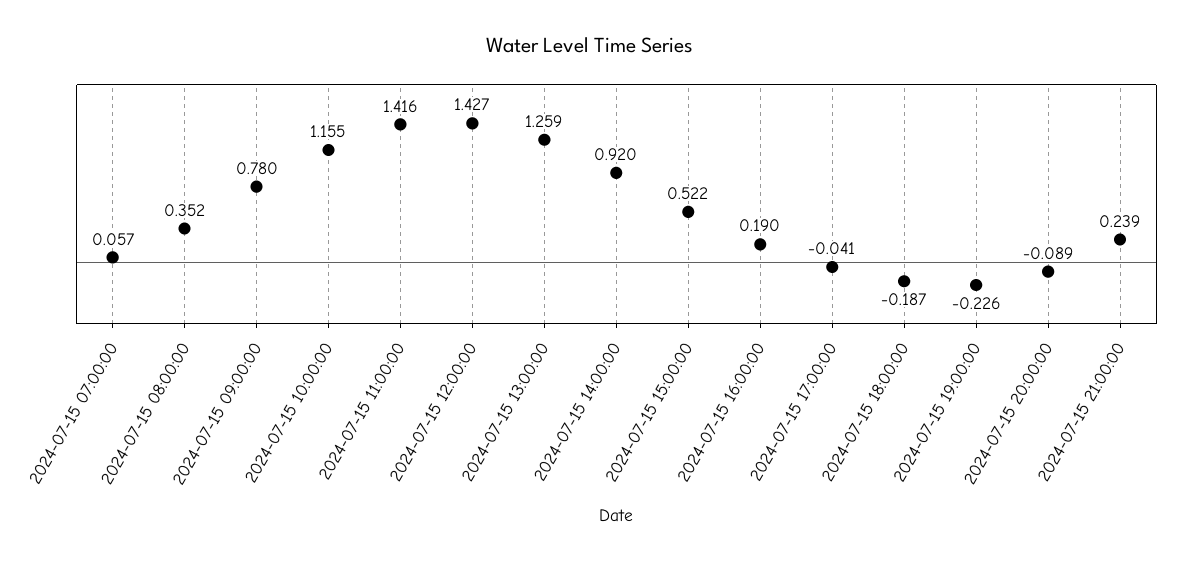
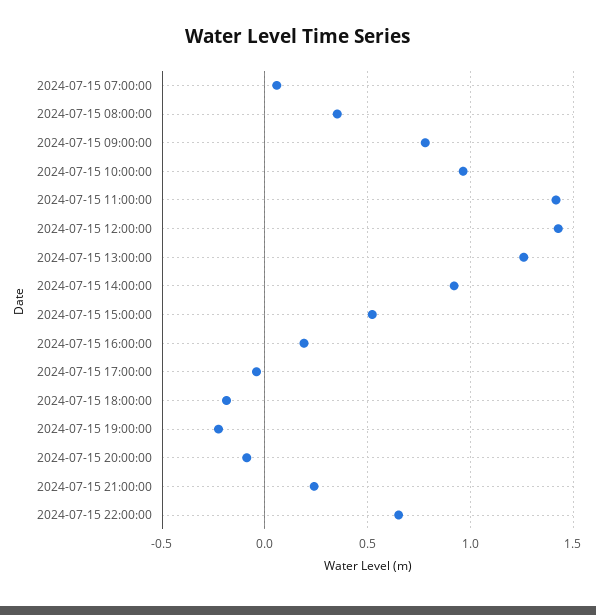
2024-07-15 10:00:00: 1.155 -> 0.95
2024-07-15 22:00:00: none -> 0.65

